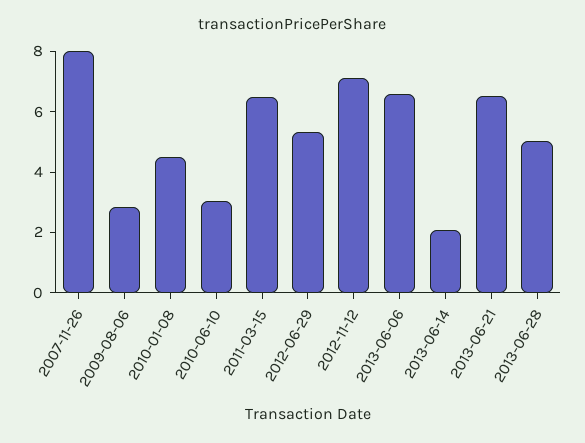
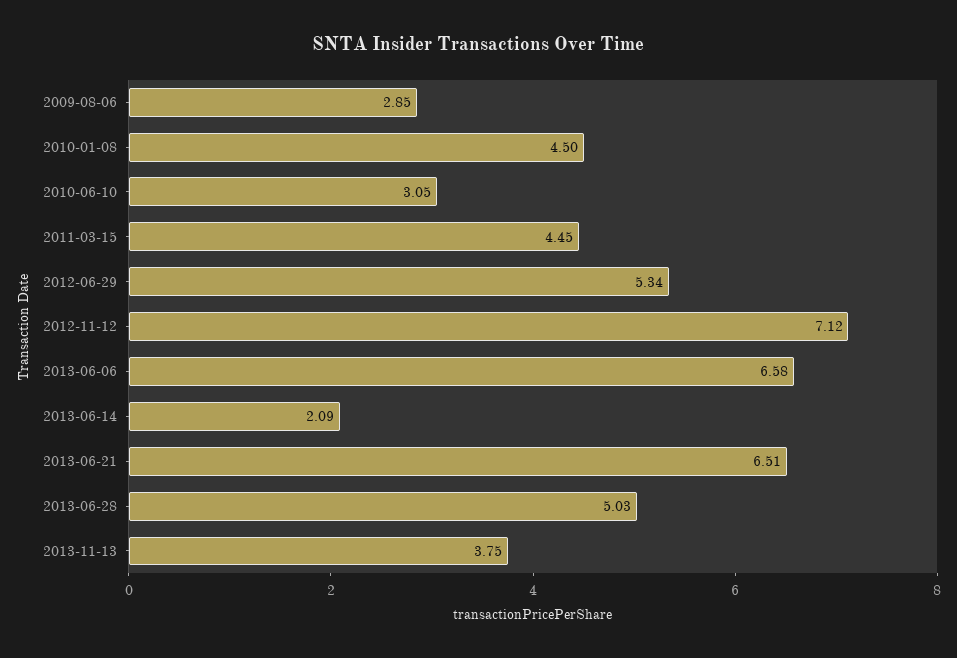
2007-11-26: 8 -> none
2011-03-15: 6.5 -> 4.45
2013-11-13: none -> 3.75

